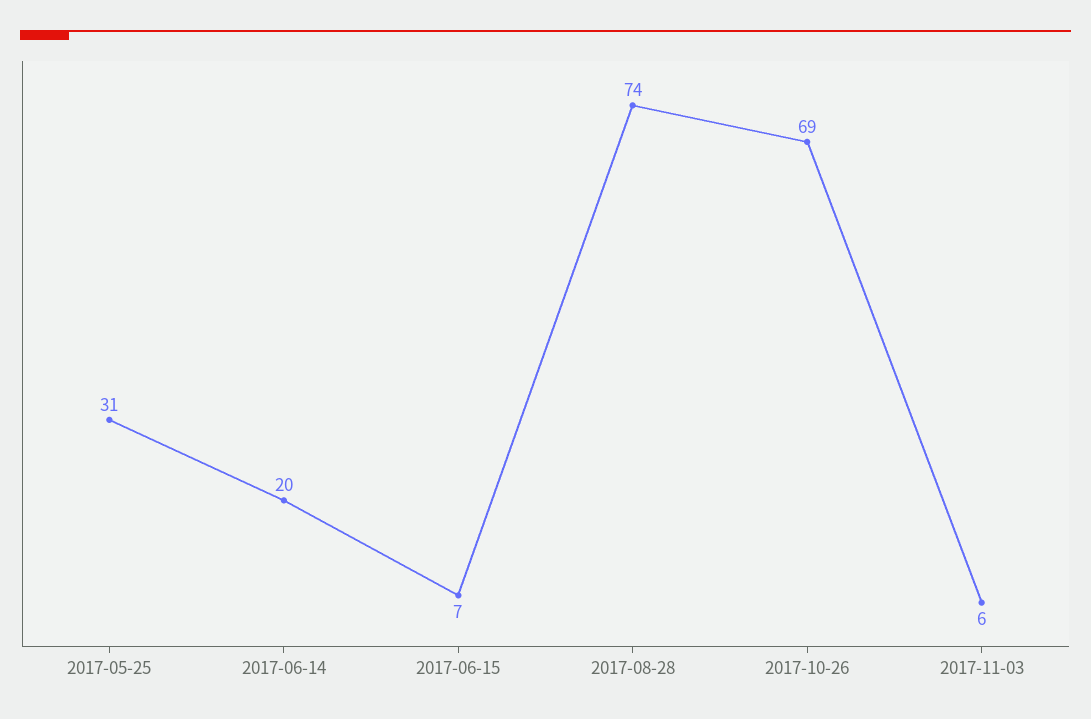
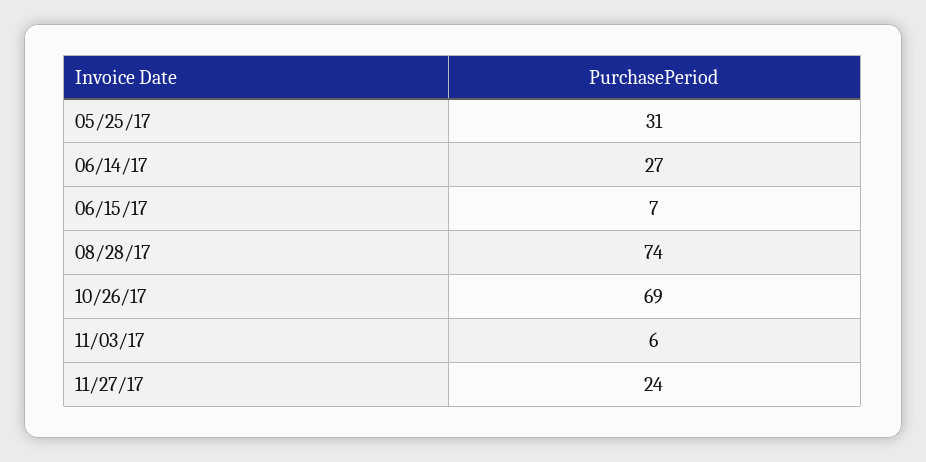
2017-06-14: 20 -> 27
11/27/17: none -> 24

